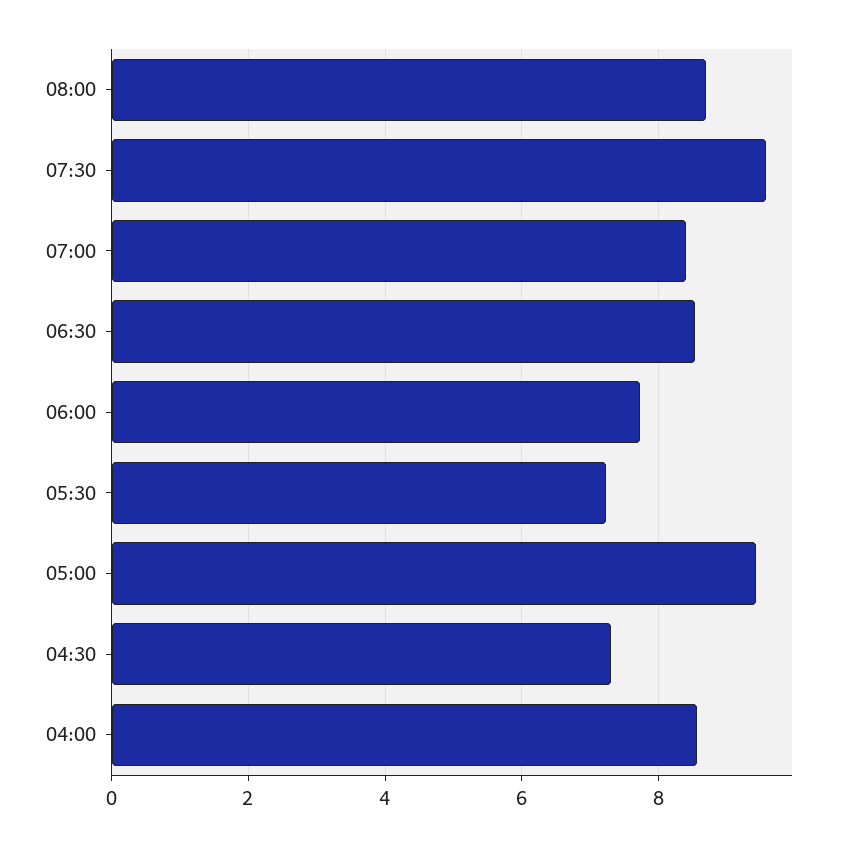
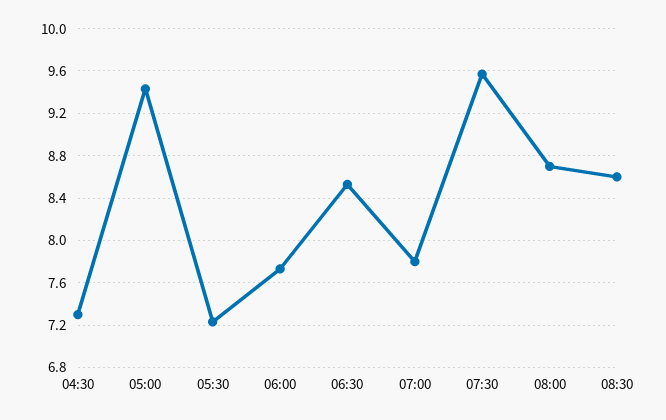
07:00: 8.4 -> 7.8
04:00: 8.6 -> none
08:30: none -> 8.6

